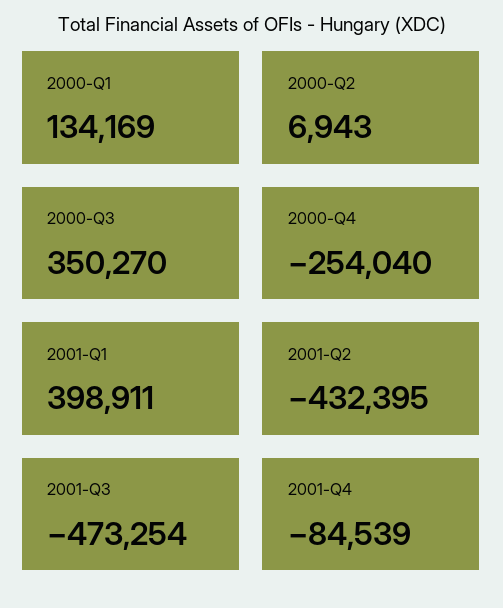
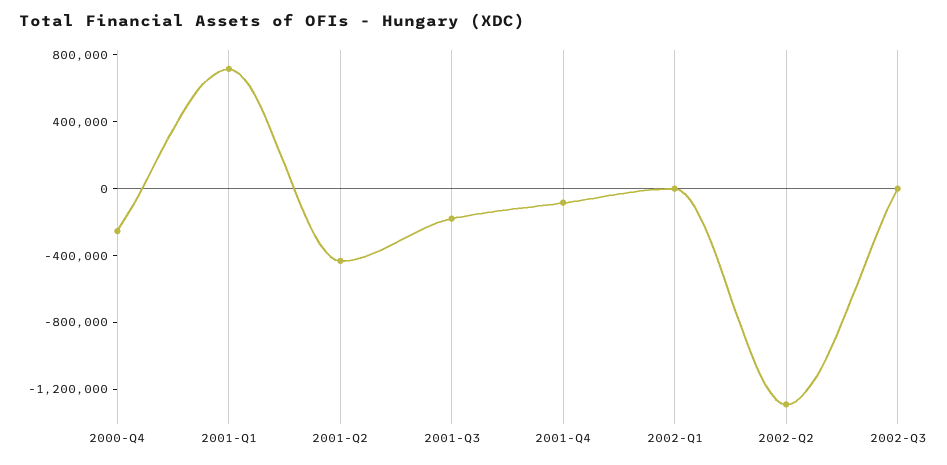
2000-Q1: 134169 -> none
2000-Q2: 6943 -> none
2000-Q3: 350270 -> none
2001-Q1: 398911 -> 700000
2001-Q3: -473254 -> -200000
2002-Q1: none -> 0
2002-Q2: none -> -1300000
2002-Q3: none -> 0

